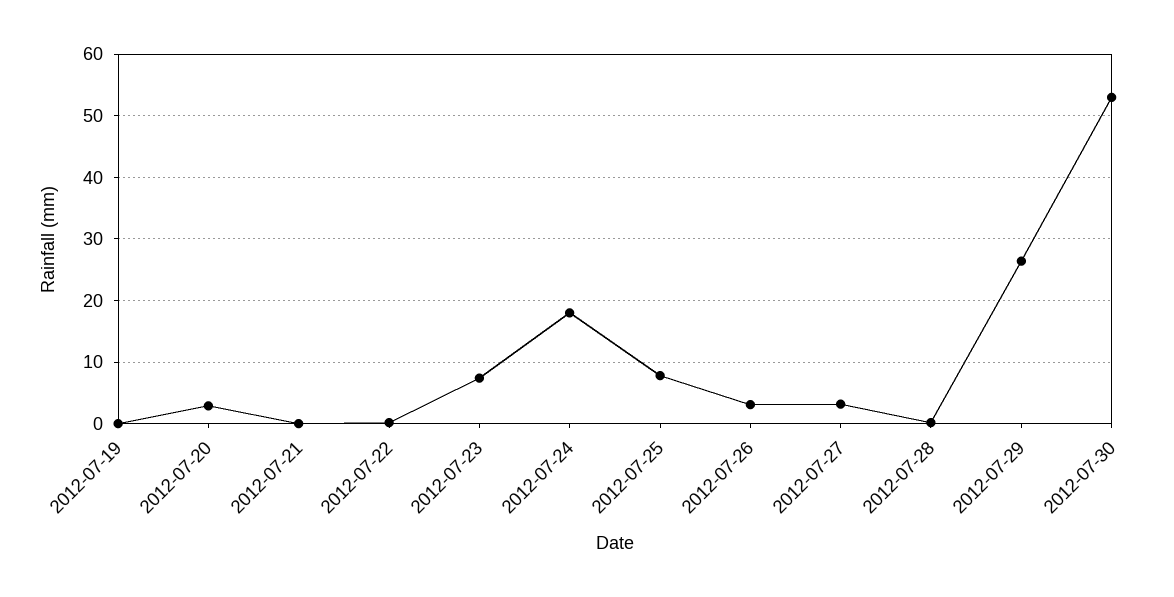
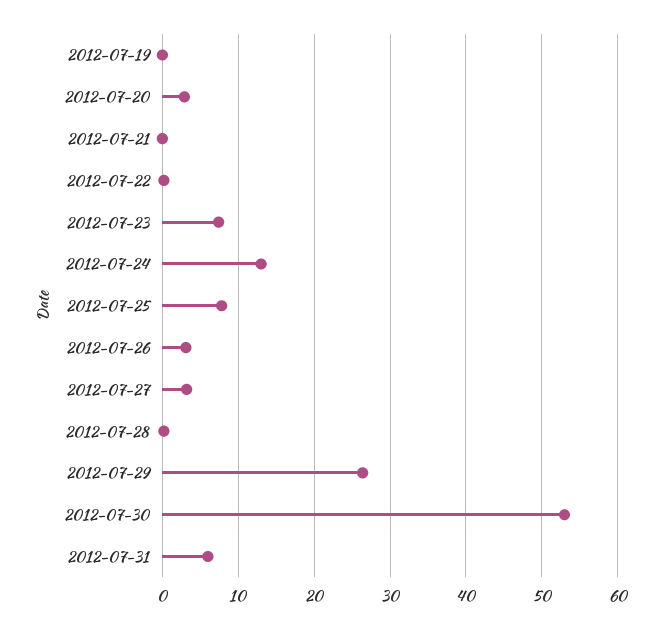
2012-07-24: 18 -> 13
2012-07-31: none -> 6

